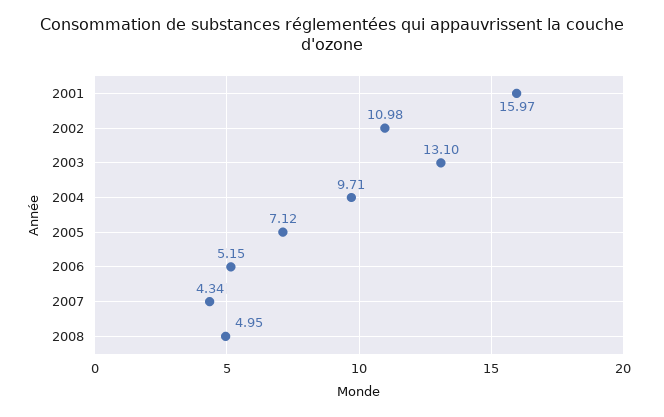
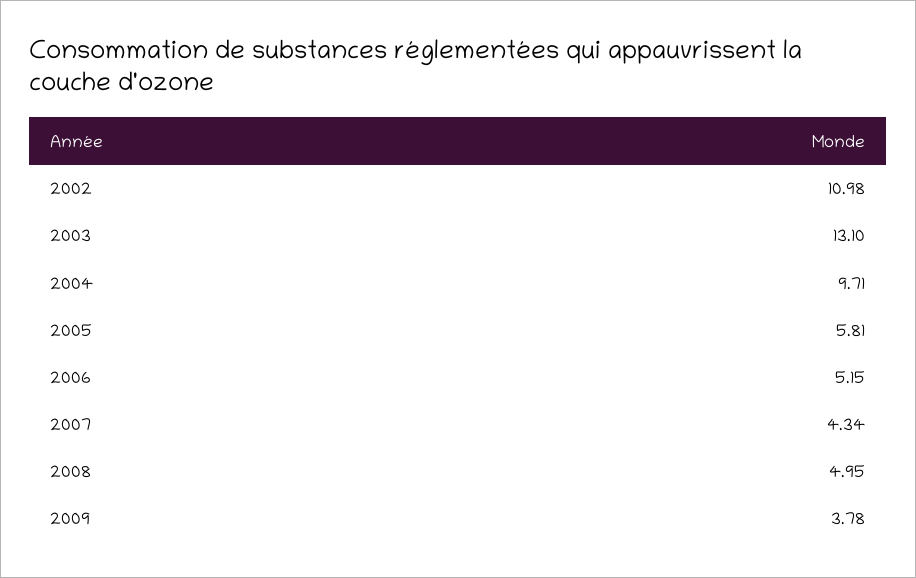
2001: 15.97 -> none
2005: 7.12 -> 5.81
2009: none -> 3.78

